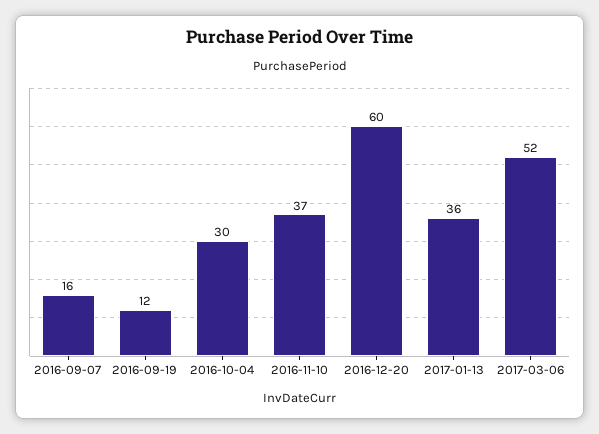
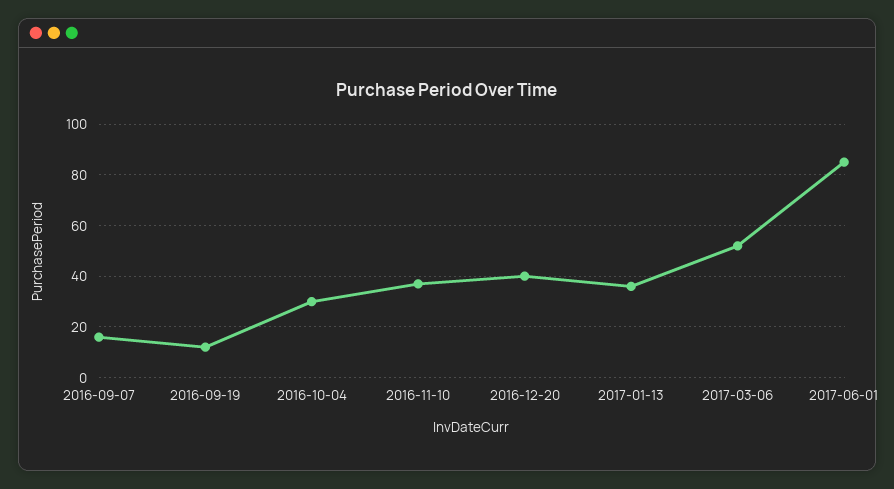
2016-12-20: 60 -> 40
2017-06-01: none -> 85

